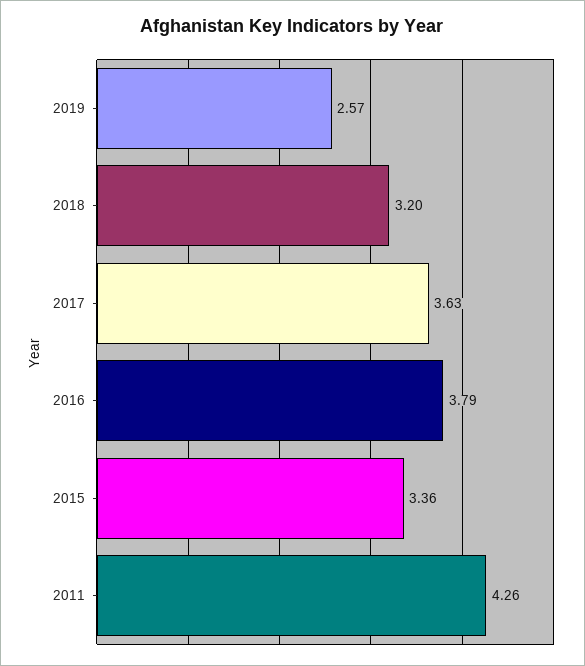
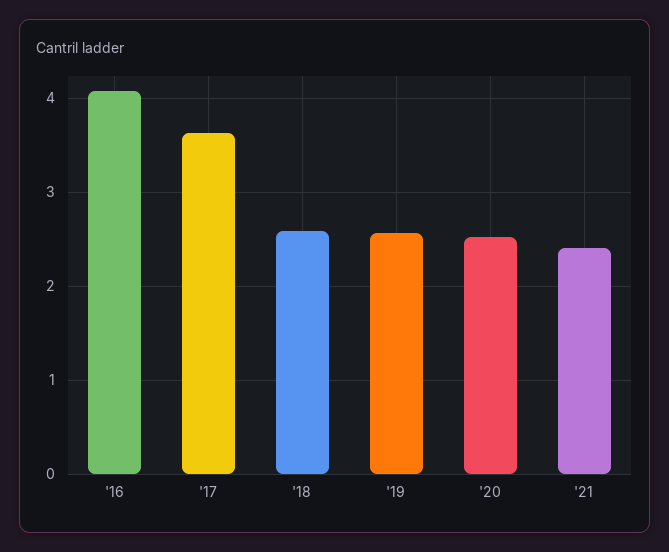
2018: 3.2 -> 2.6
2016: 3.79 -> 4.1
2015: 3.36 -> none
2011: 4.26 -> none
'20: none -> 2.5
'21: none -> 2.4

